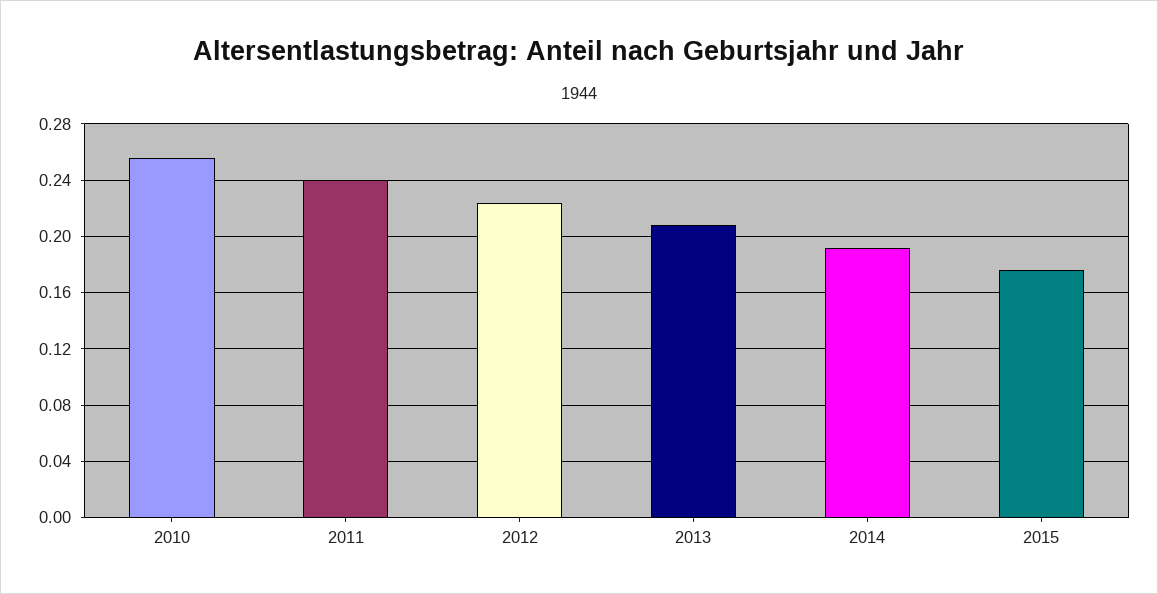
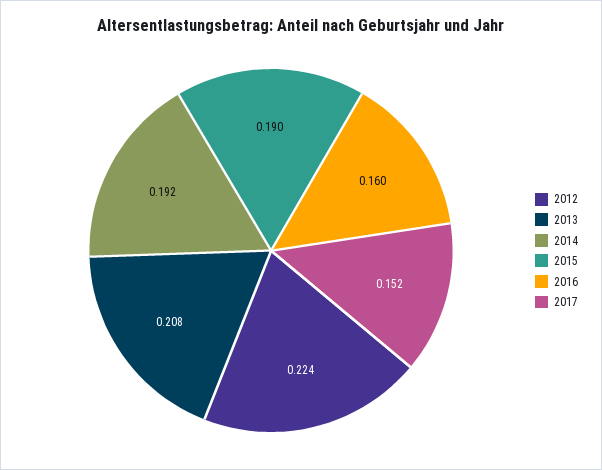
2010: 0.255 -> none
2011: 0.24 -> none
2015: 0.175 -> 0.19
2016: none -> 0.16
2017: none -> 0.152

